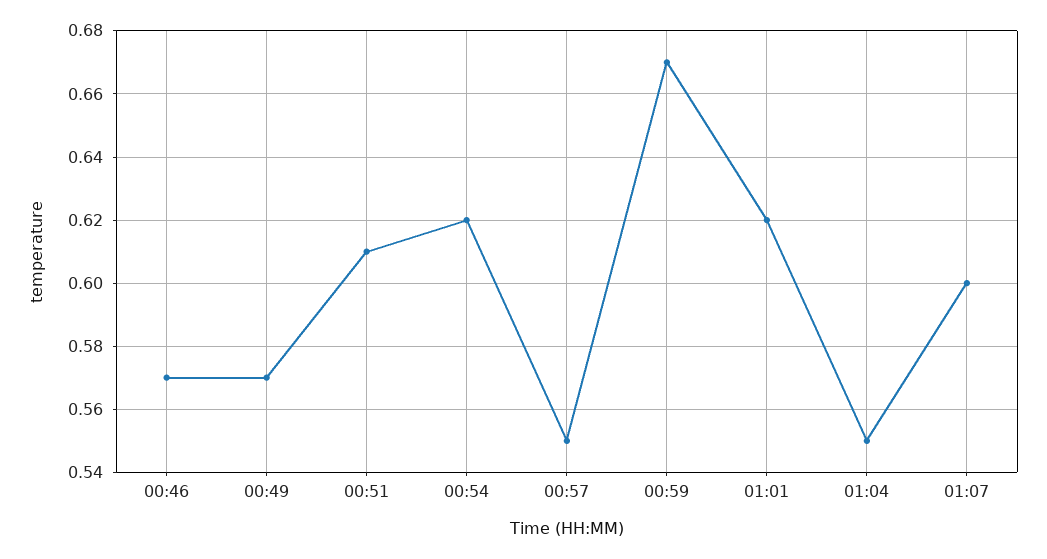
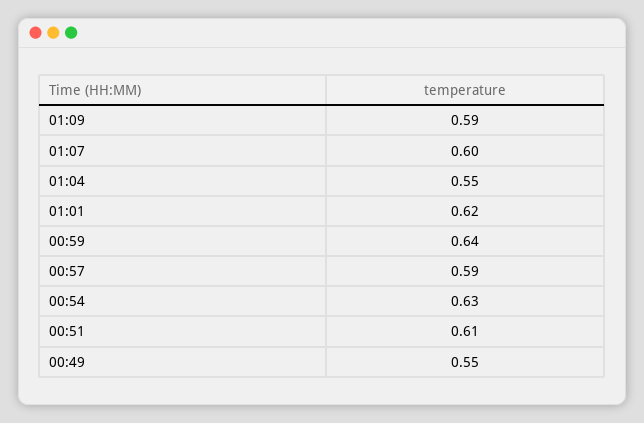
00:46: 0.57 -> none
00:49: 0.57 -> 0.55
00:54: 0.62 -> 0.63
00:57: 0.55 -> 0.59
00:59: 0.67 -> 0.64
01:09: none -> 0.59

